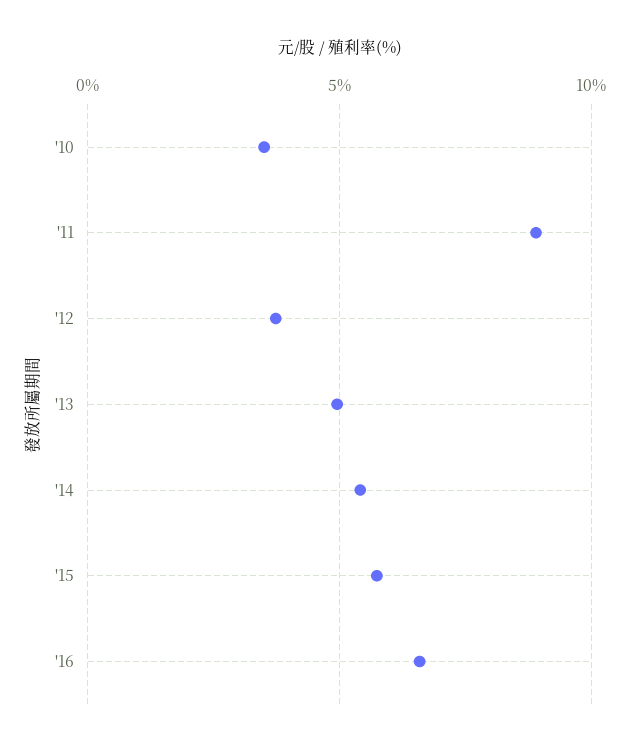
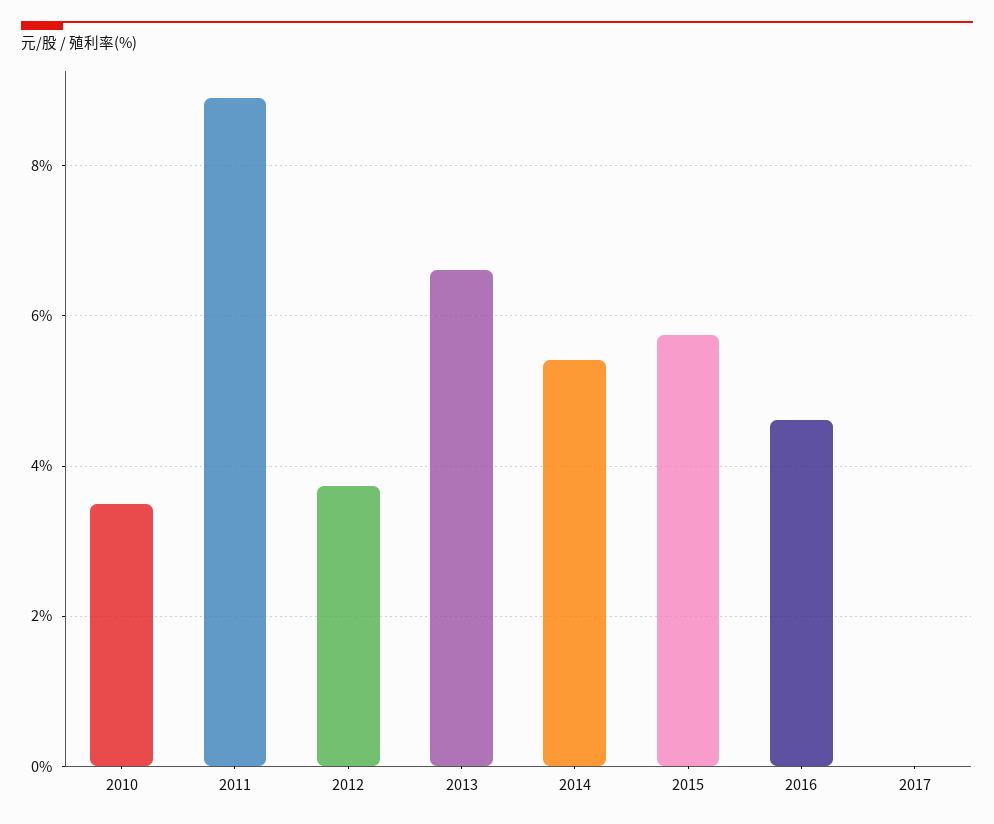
'13: 5 -> 6.6
'16: 6.5 -> 4.6
2017: none -> 0

